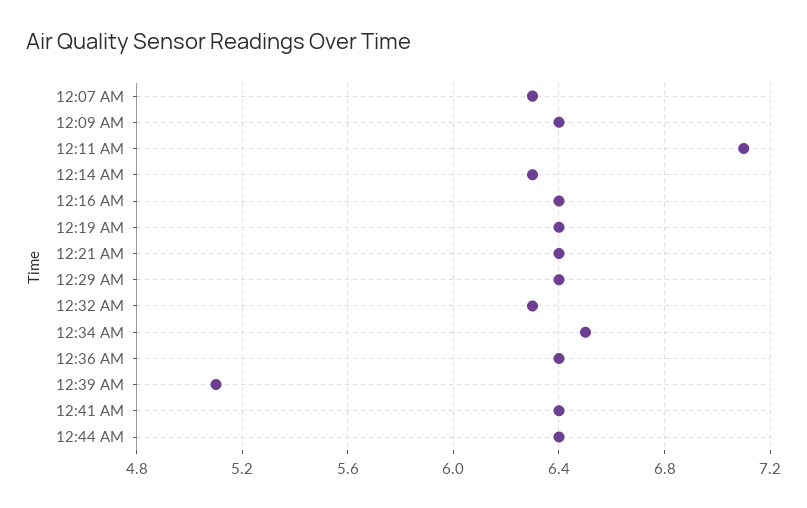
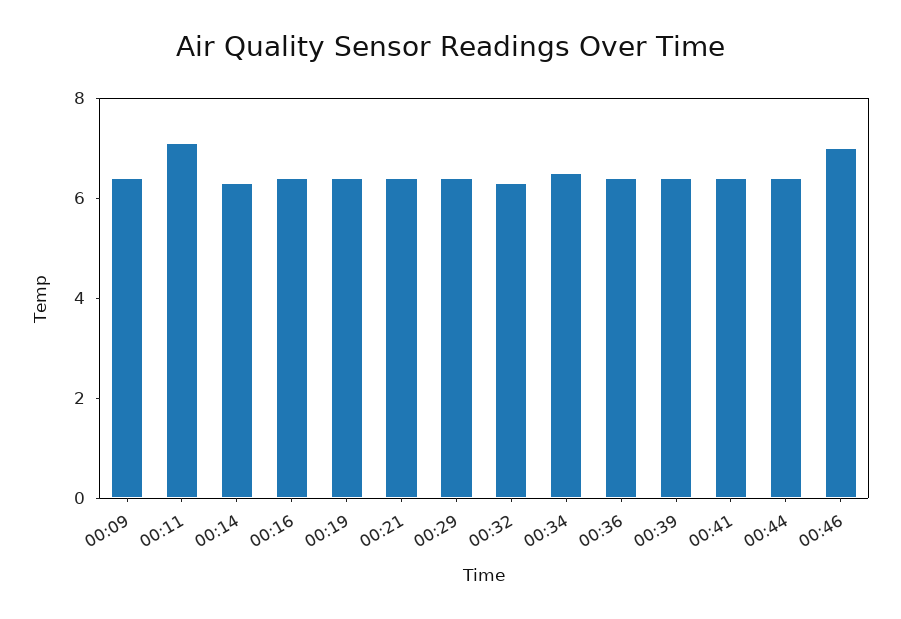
12:07 AM: 6.3 -> none
12:39 AM: 5.1 -> 6.5
00:46: none -> 7

